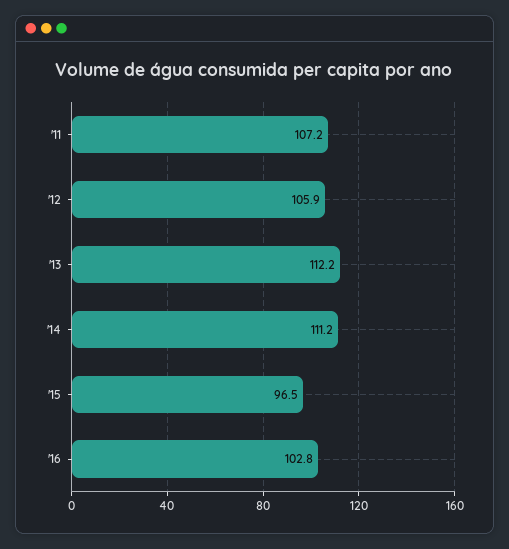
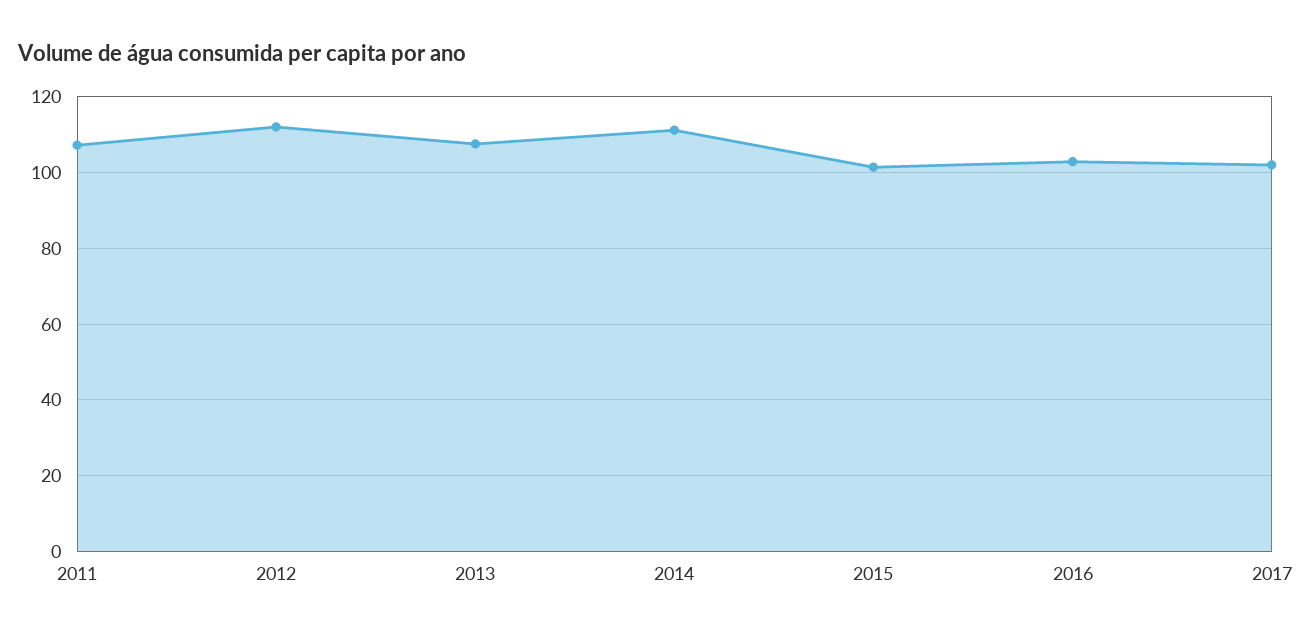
'12: 105.9 -> 112
'13: 112.2 -> 108
'15: 96.5 -> 102
2017: none -> 102

